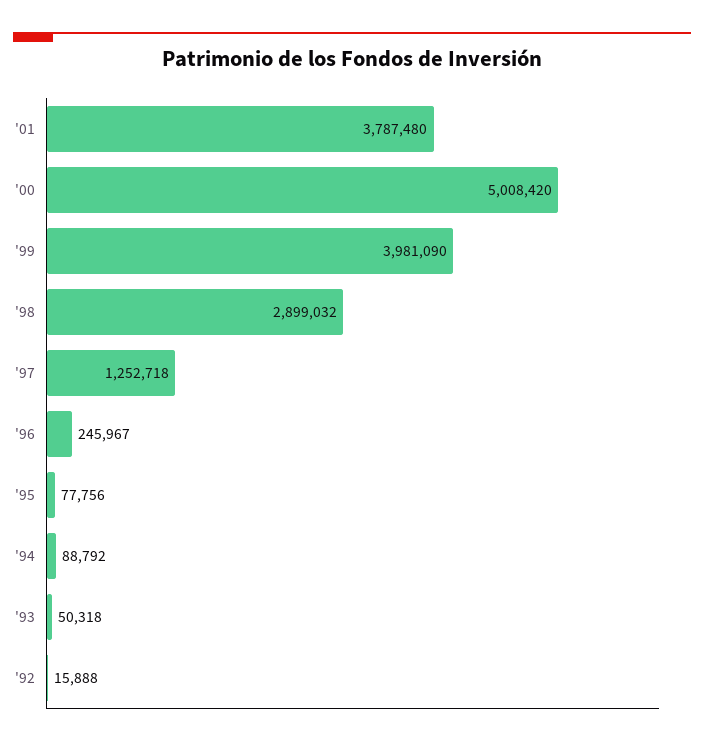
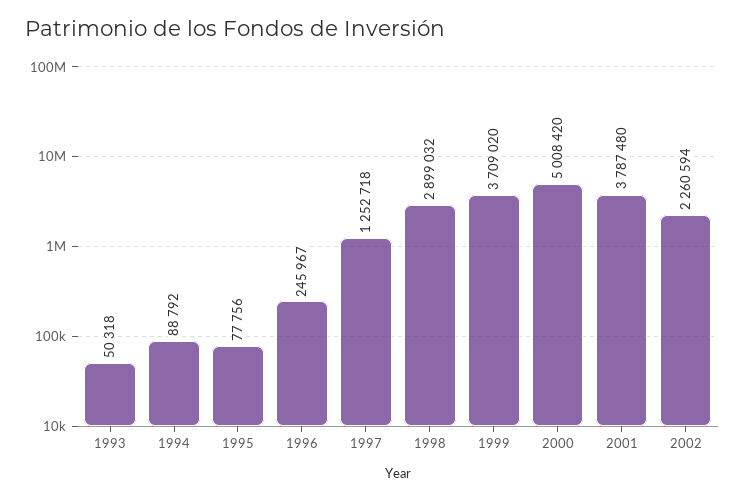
'99: 3981090 -> 3709020
'92: 15888 -> none
2002: none -> 2260594

